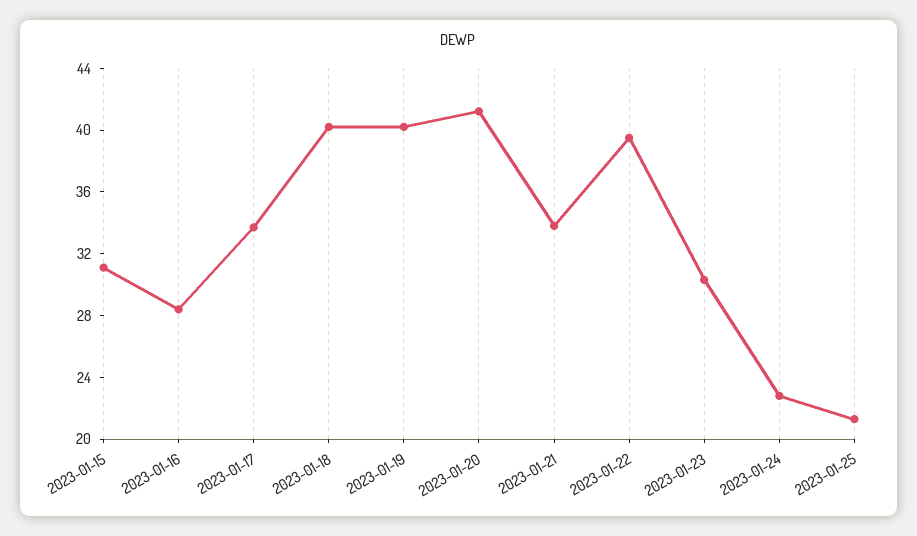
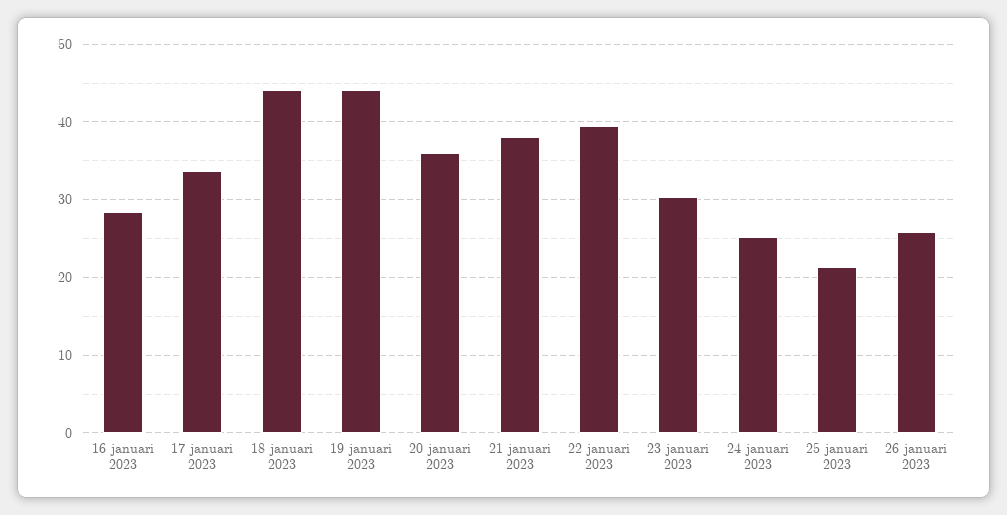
2023-01-15: 31 -> none
2023-01-18: 40 -> 44
2023-01-19: 40 -> 44
2023-01-20: 41 -> 36
2023-01-21: 34 -> 38
2023-01-24: 23 -> 25
26 januari 2023: none -> 26

